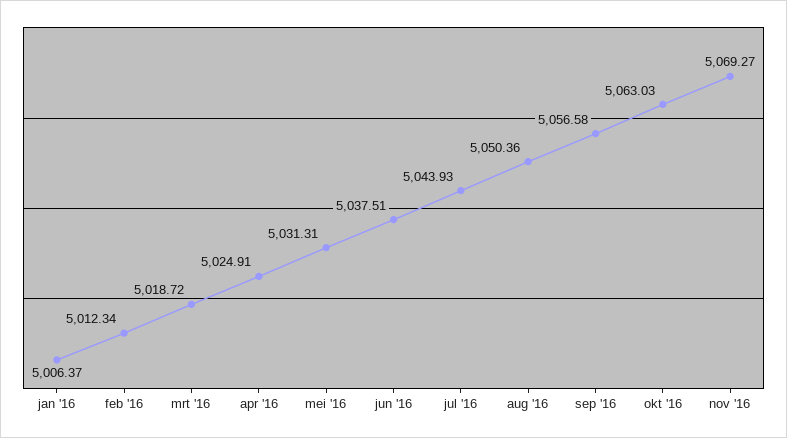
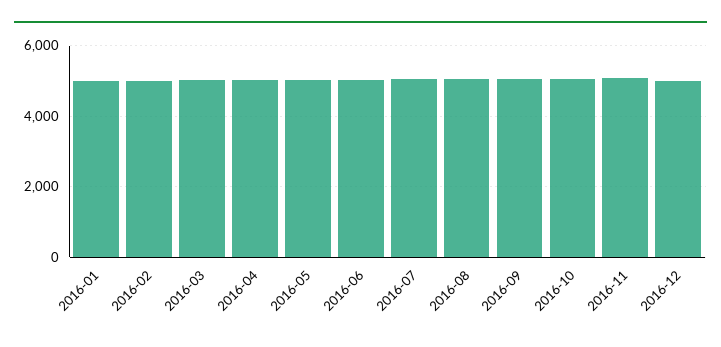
2016-12: none -> 5000

